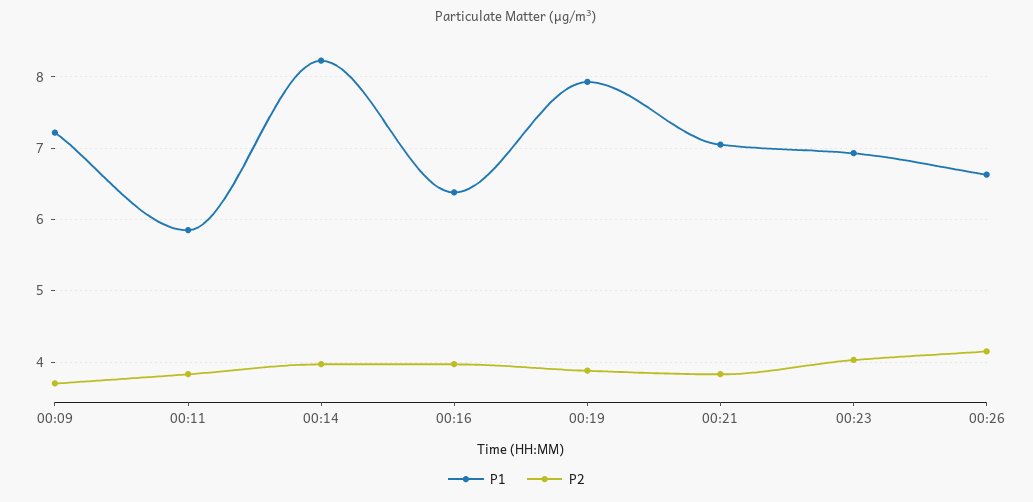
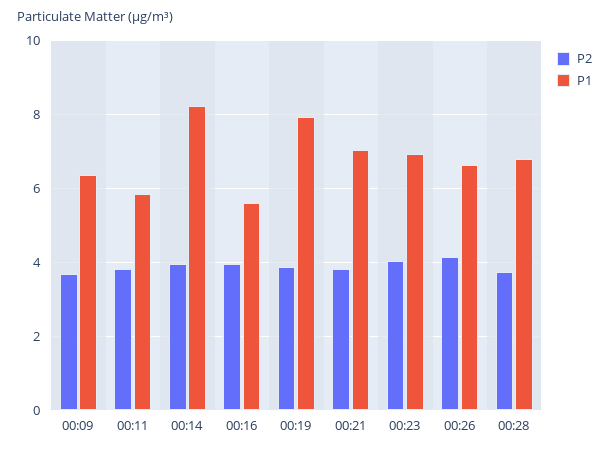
P1, 00:09: 7.2 -> 6.4
P1, 00:16: 6.4 -> 5.6
P2, 00:28: none -> 3.8
P1, 00:28: none -> 6.8

